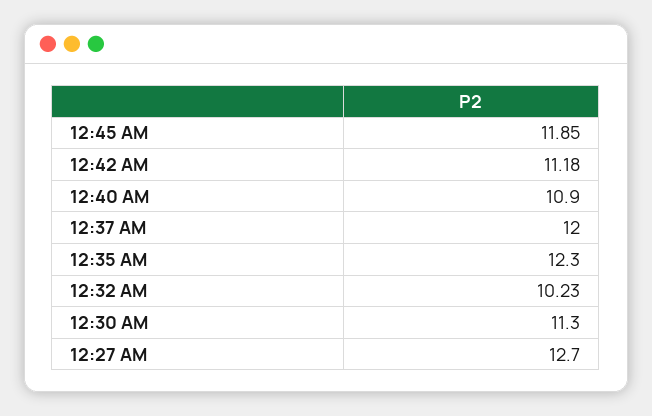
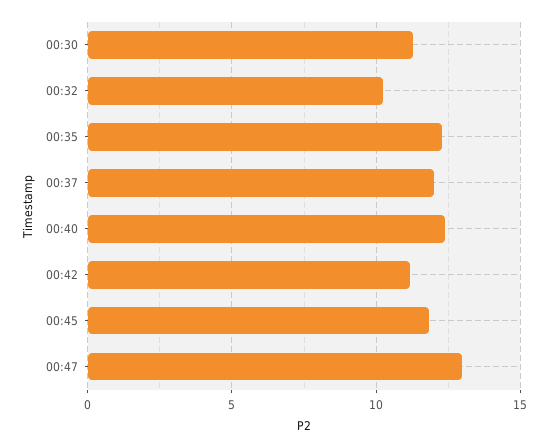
12:40 AM: 10.9 -> 12.5
12:27 AM: 12.7 -> none
00:47: none -> 13

